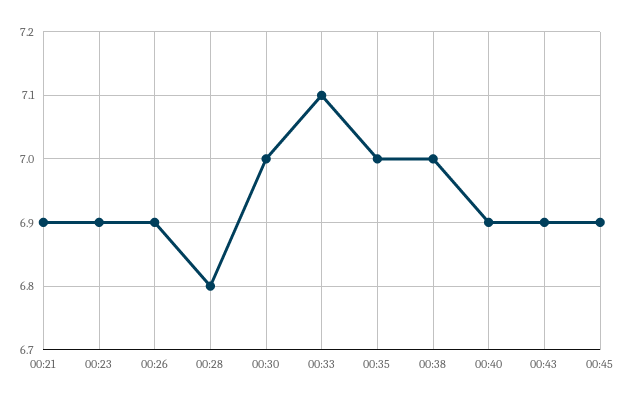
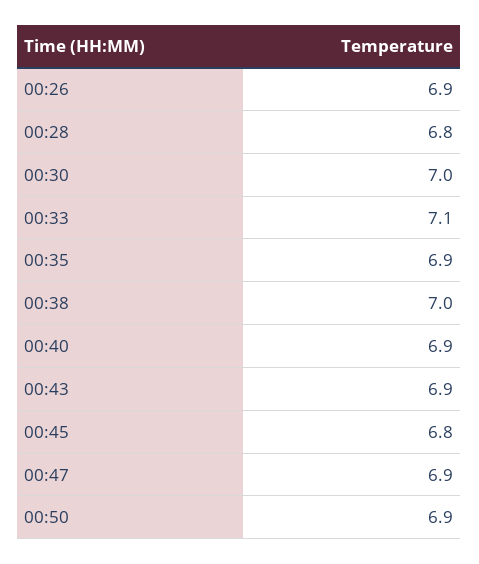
00:21: 6.9 -> none
00:23: 6.9 -> none
00:35: 7 -> 6.9
00:45: 6.9 -> 6.8
00:47: none -> 6.9
00:50: none -> 6.9

